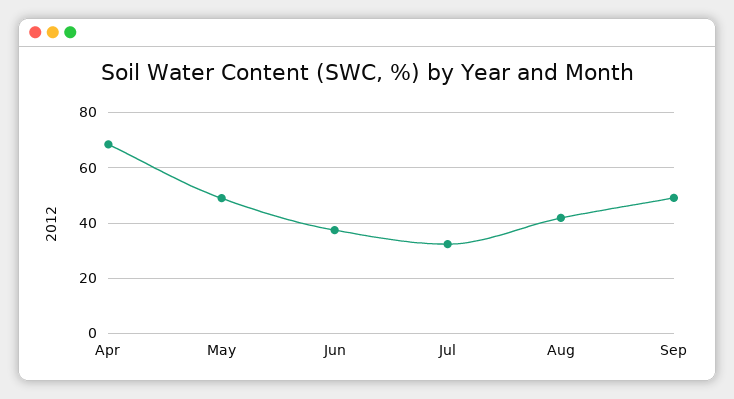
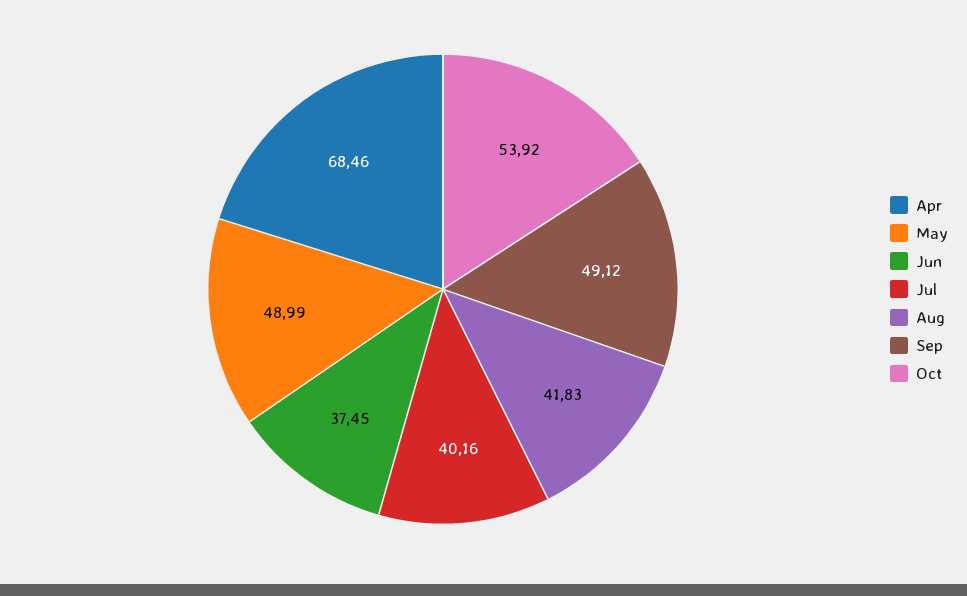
Jul: 32.5 -> 40.16
Oct: none -> 53.92

